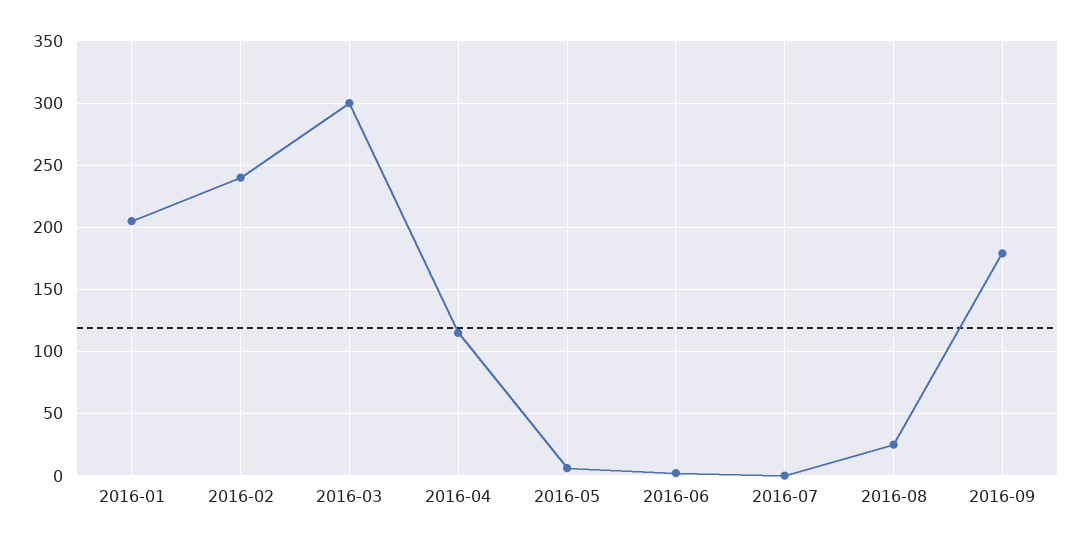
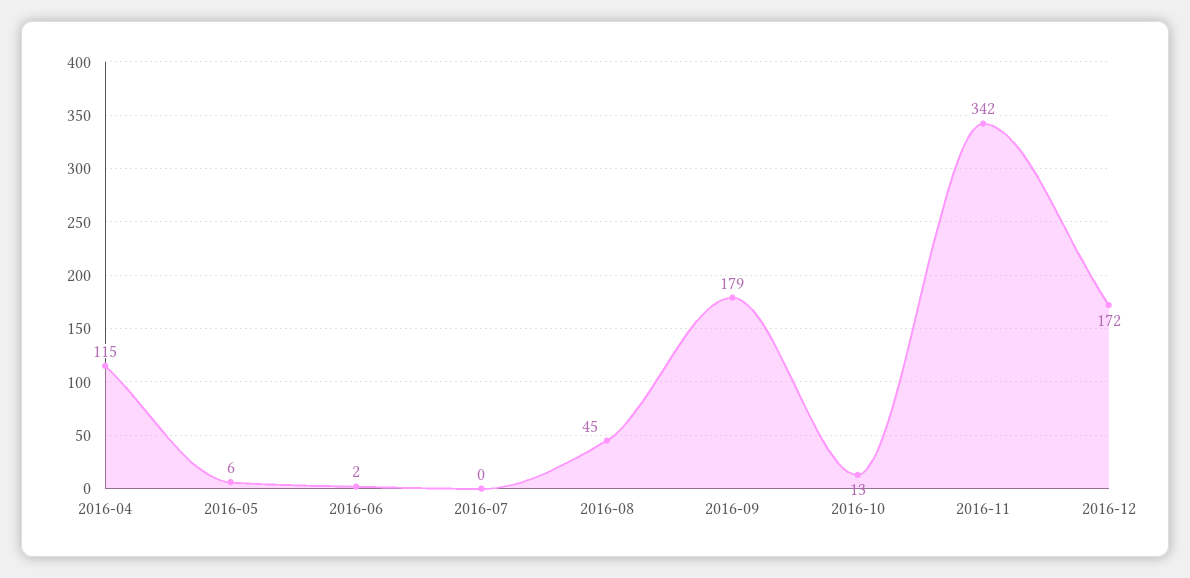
2016-01: 205 -> none
2016-02: 240 -> none
2016-03: 300 -> none
2016-08: 25 -> 45
2016-10: none -> 13
2016-11: none -> 342
2016-12: none -> 172

